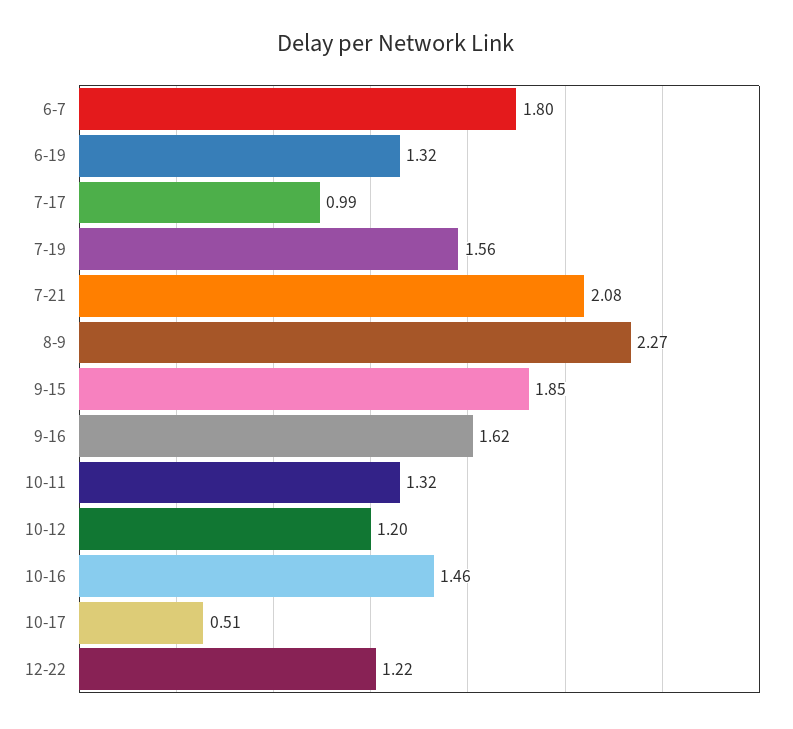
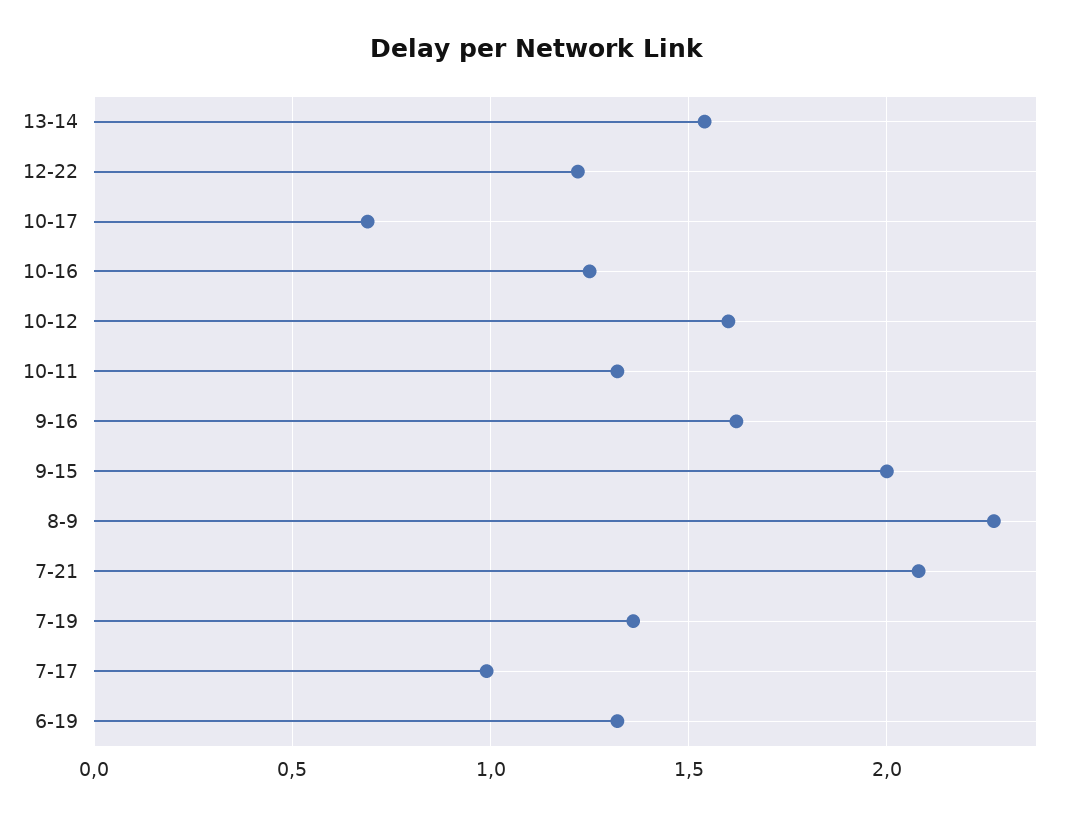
6-7: 1.8 -> none
7-19: 1.56 -> 1.35
9-15: 1.85 -> 2
10-12: 1.2 -> 1.6
10-16: 1.46 -> 1.25
10-17: 0.51 -> 0.7
13-14: none -> 1.55

